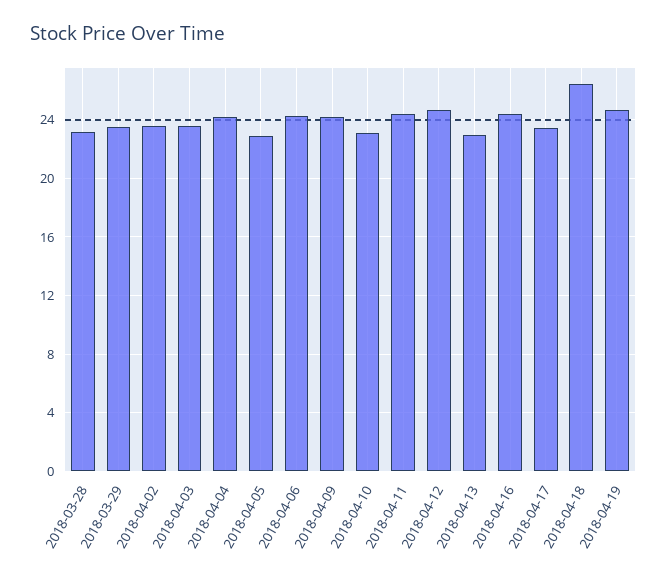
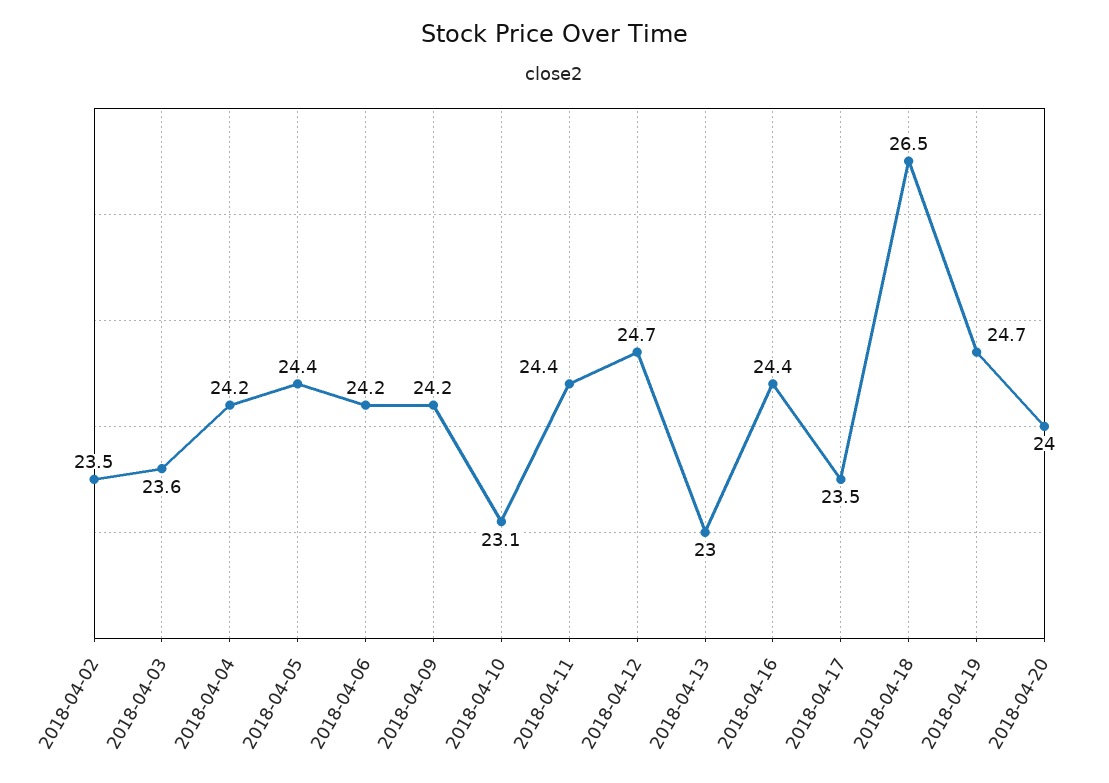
2018-03-28: 23 -> none
2018-03-29: 23.5 -> none
2018-04-05: 23 -> 24.4
2018-04-20: none -> 24

